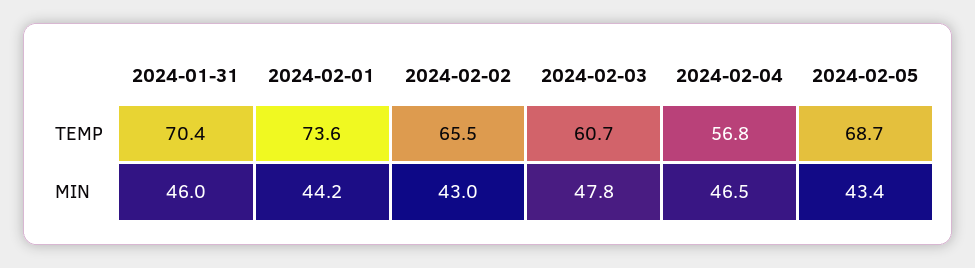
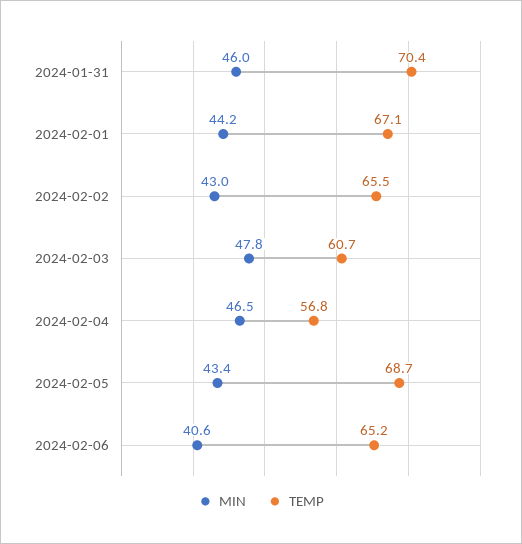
TEMP, 2024-02-01: 73.6 -> 67.1
MIN, 2024-02-06: none -> 40.6
TEMP, 2024-02-06: none -> 65.2

